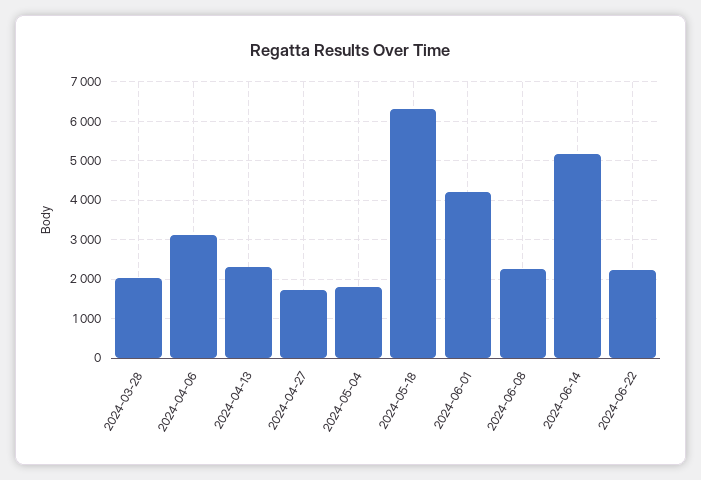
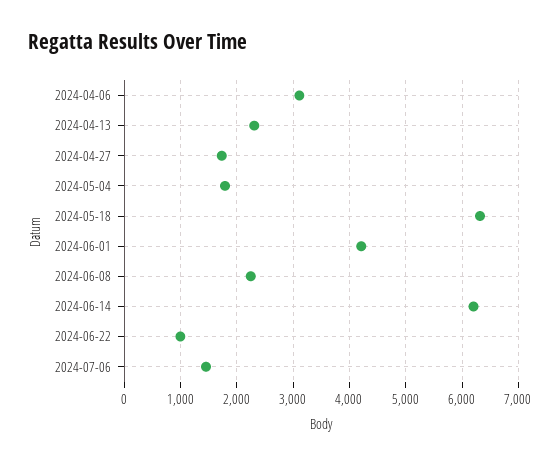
2024-03-28: 2000 -> none
2024-06-14: 5200 -> 6200
2024-06-22: 2200 -> 1000
2024-07-06: none -> 1400

